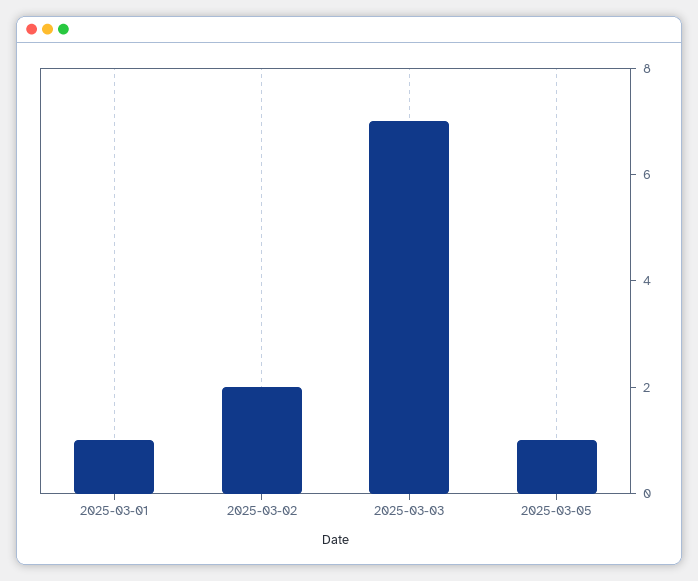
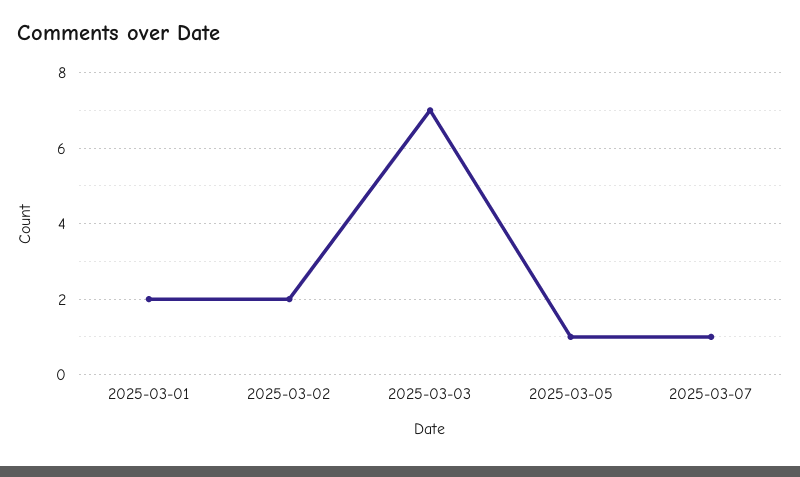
2025-03-01: 1 -> 2
2025-03-07: none -> 1

